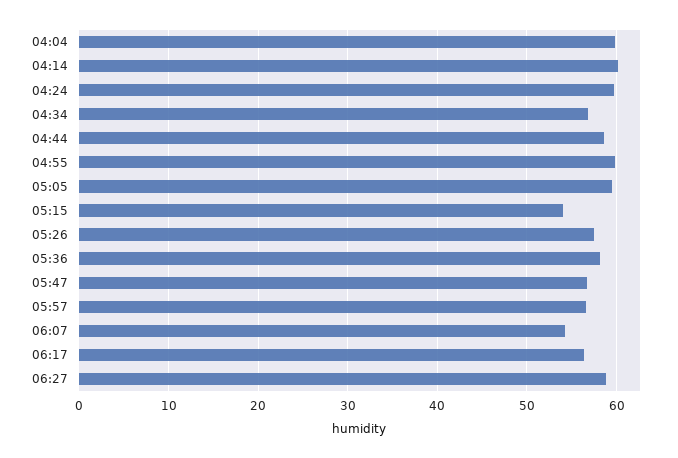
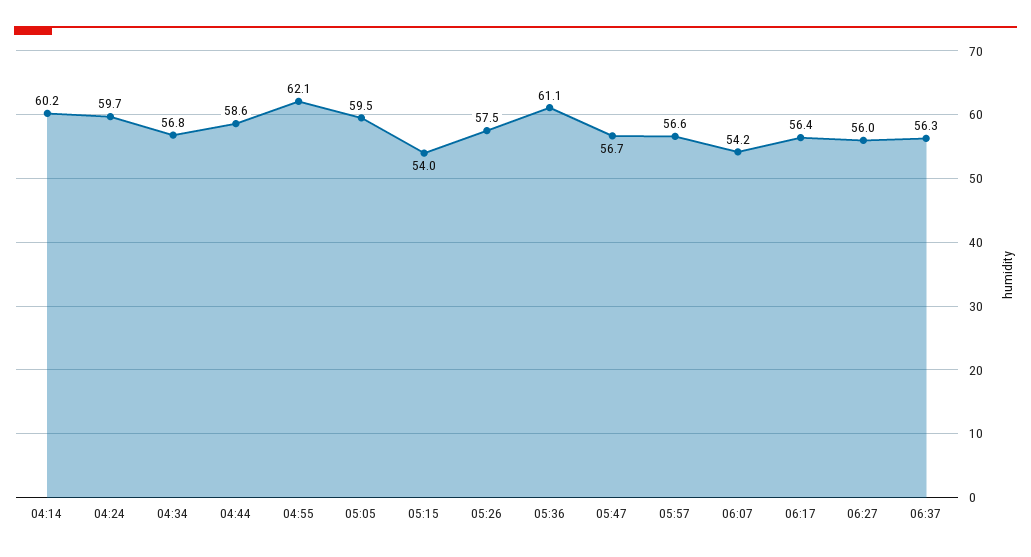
04:04: 60 -> none
04:55: 60 -> 62.1
05:36: 58 -> 61.1
06:27: 59 -> 56
06:37: none -> 56.3

